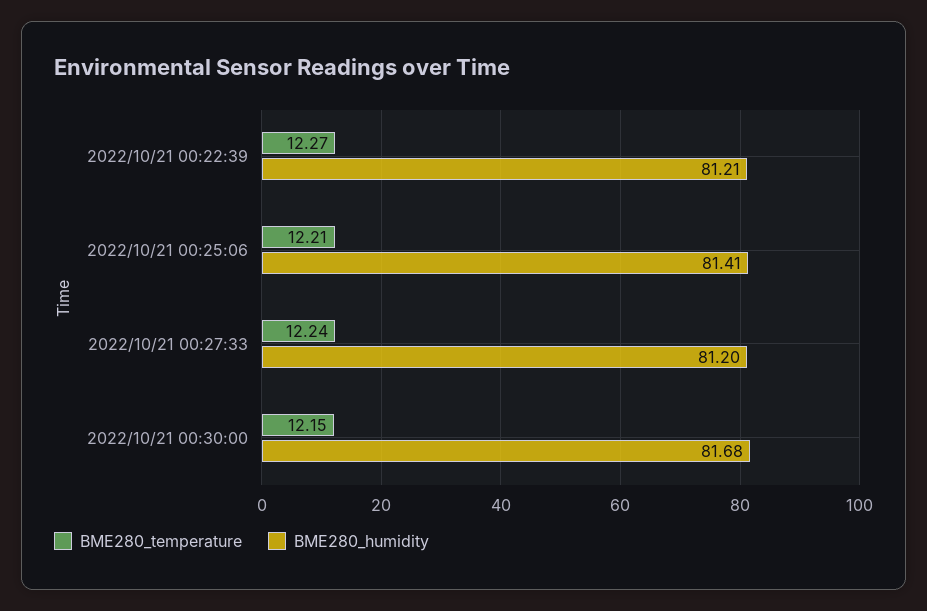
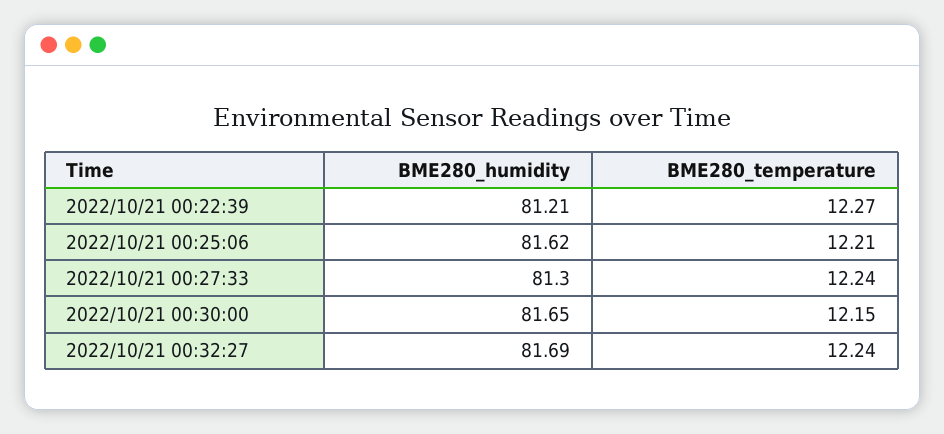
BME280_humidity, 2022/10/21 00:25:06: 81.41 -> 81.62
BME280_humidity, 2022/10/21 00:27:33: 81.2 -> 81.3
BME280_humidity, 2022/10/21 00:30:00: 81.68 -> 81.65
BME280_humidity, 2022/10/21 00:32:27: none -> 81.69
BME280_temperature, 2022/10/21 00:32:27: none -> 12.24

